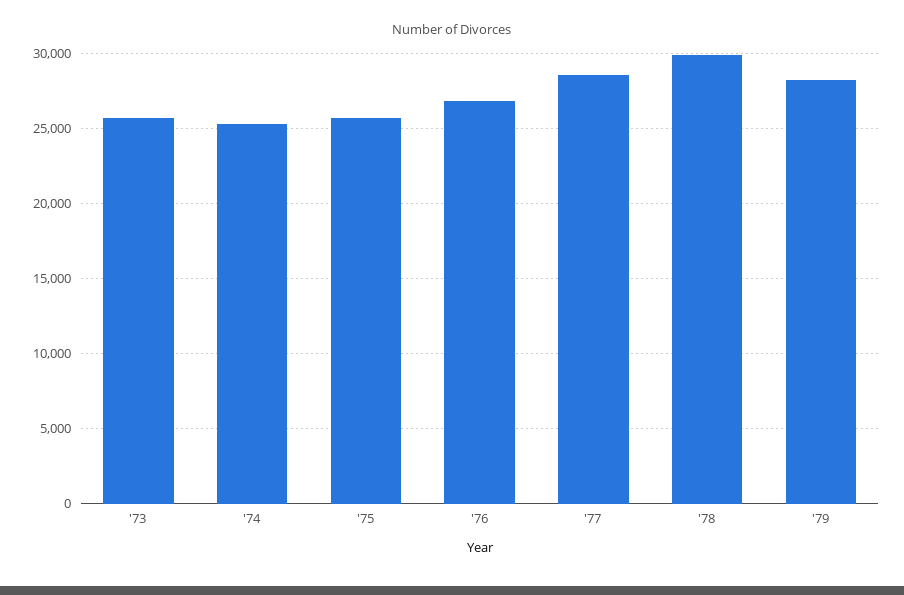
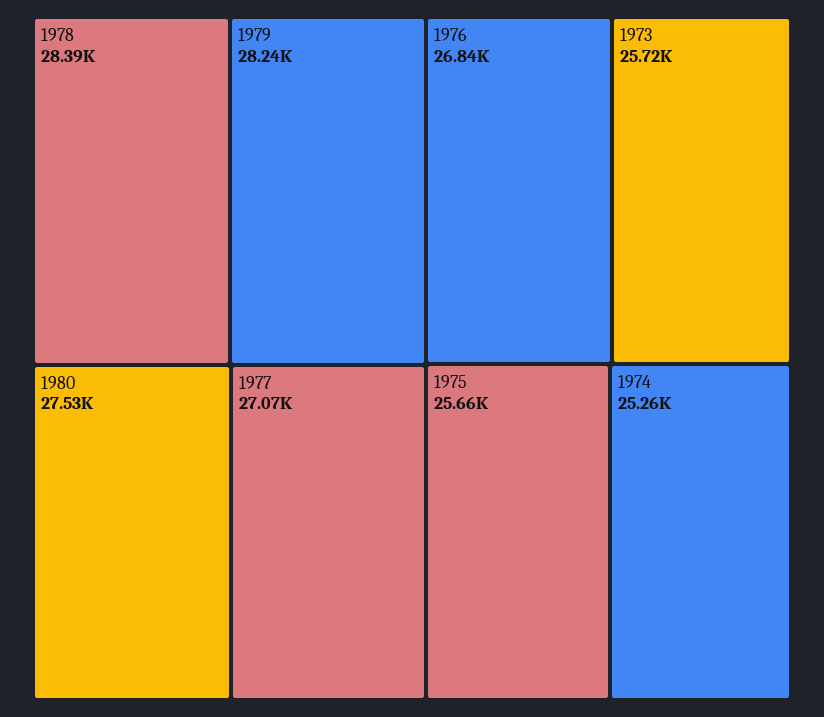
'77: 28500 -> 27070
'78: 30000 -> 28390
1980: none -> 27530

